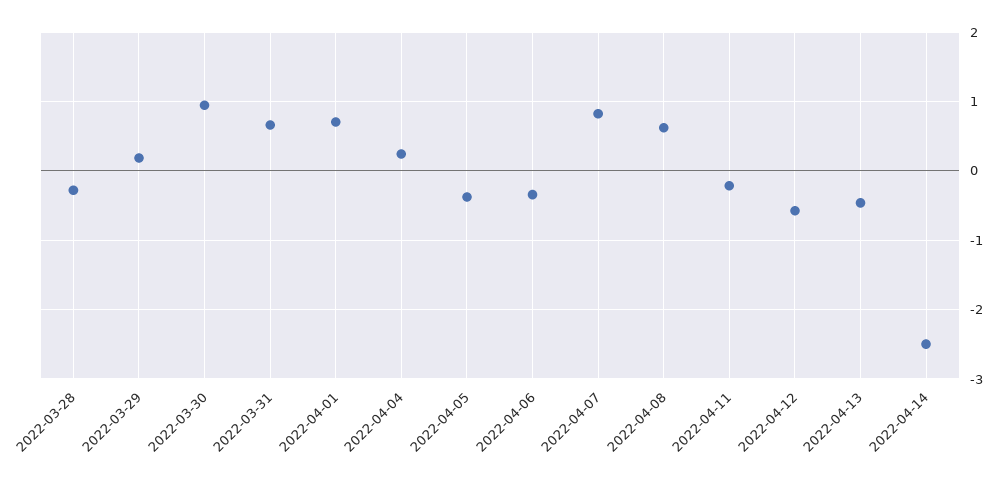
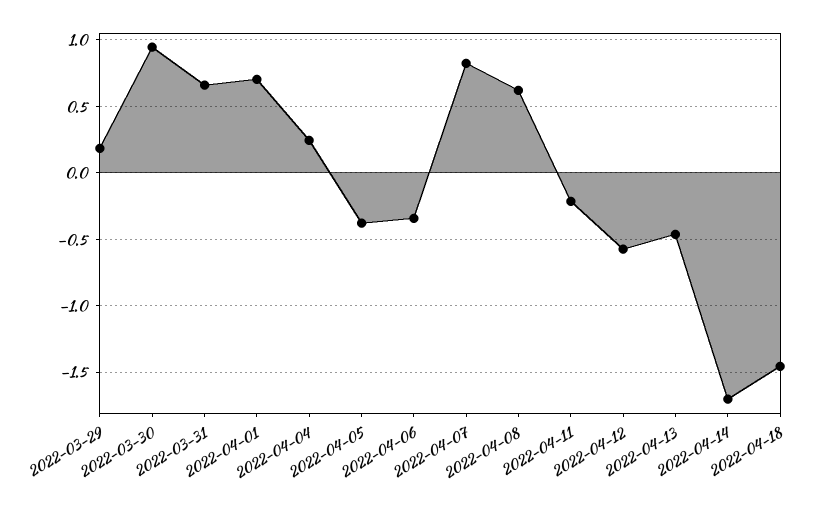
2022-03-28: -0.3 -> none
2022-04-14: -2.5 -> -1.7
2022-04-18: none -> -1.45

